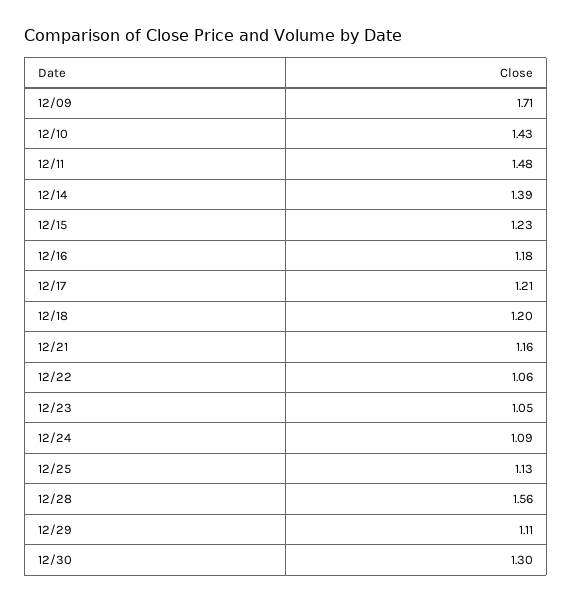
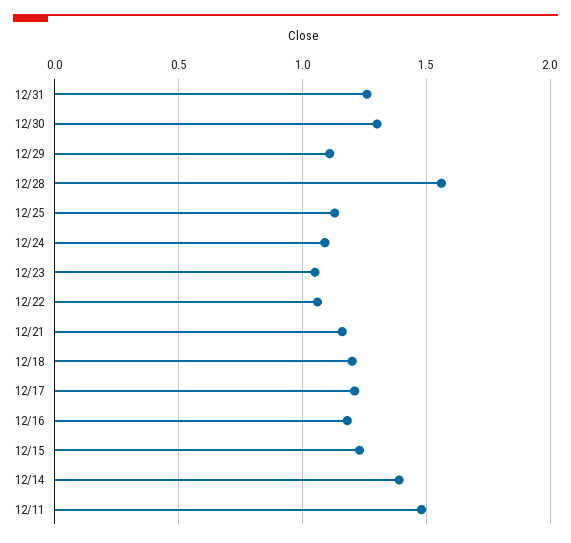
12/09: 1.71 -> none
12/10: 1.43 -> none
12/31: none -> 1.25

